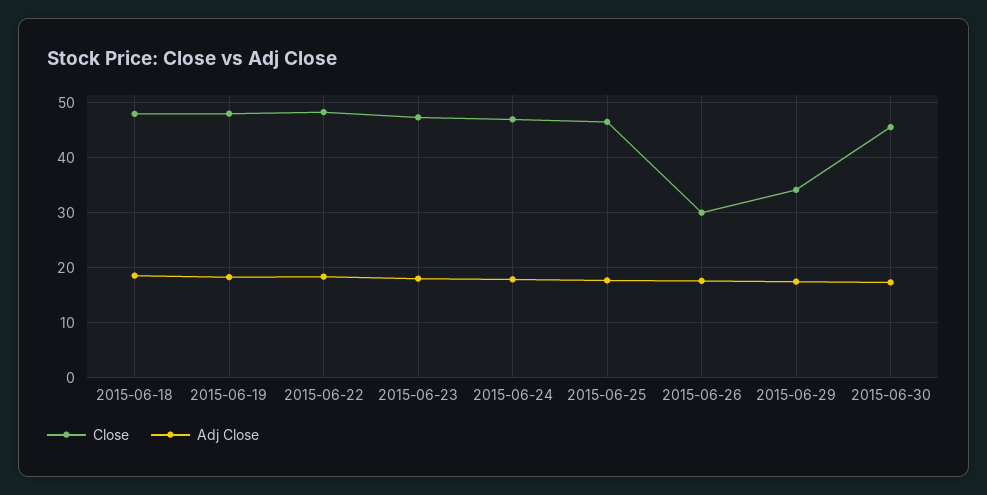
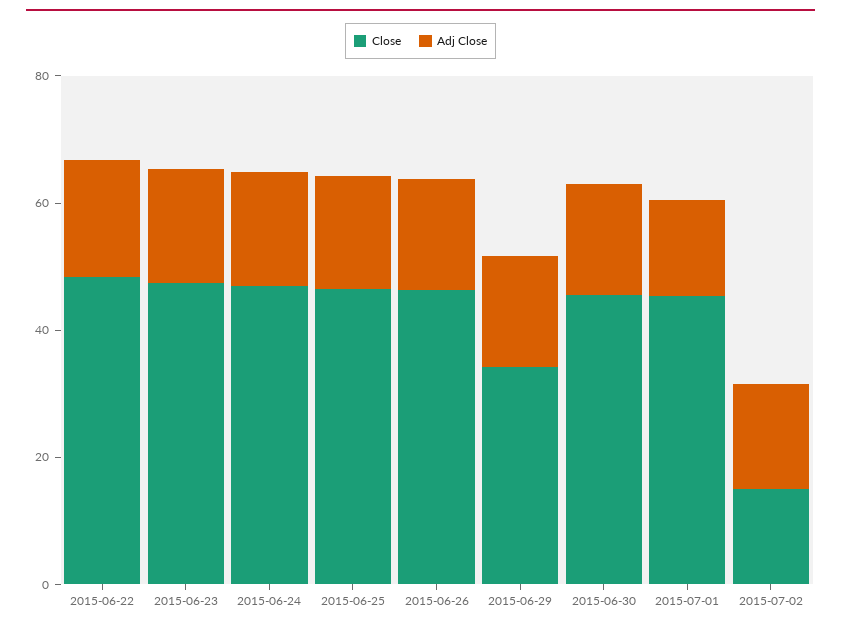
Close, 2015-06-18: 48 -> none
Adj Close, 2015-06-18: 18 -> none
Close, 2015-06-19: 48 -> none
Adj Close, 2015-06-19: 18 -> none
Close, 2015-06-26: 30 -> 45
Close, 2015-07-01: none -> 45
Adj Close, 2015-07-01: none -> 15
Close, 2015-07-02: none -> 15
Adj Close, 2015-07-02: none -> 15

